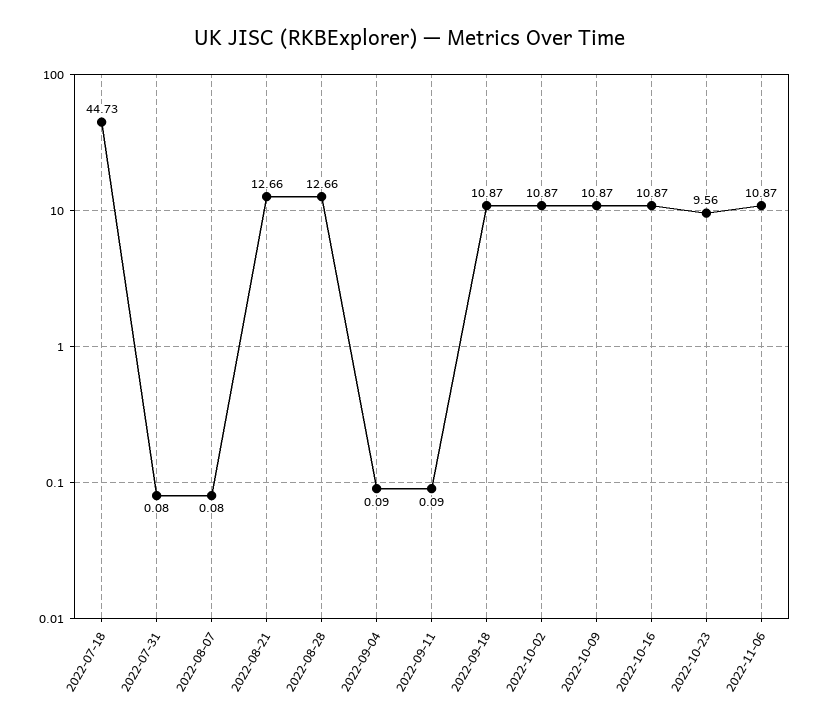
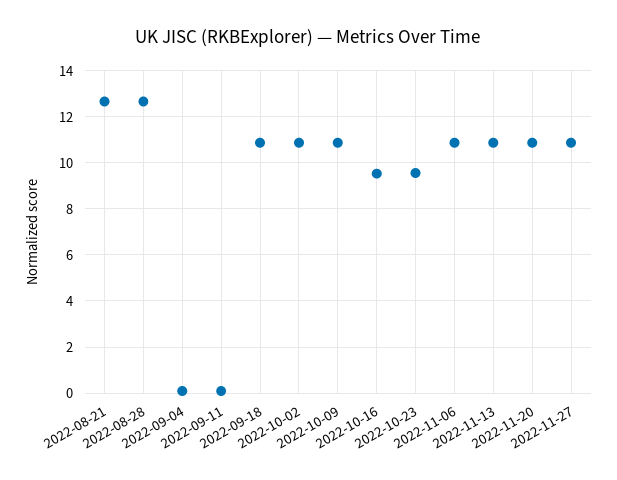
2022-07-18: 44.73 -> none
2022-07-31: 0.08 -> none
2022-08-07: 0.08 -> none
2022-10-16: 10.87 -> 9.5
2022-11-13: none -> 11
2022-11-20: none -> 11
2022-11-27: none -> 11

